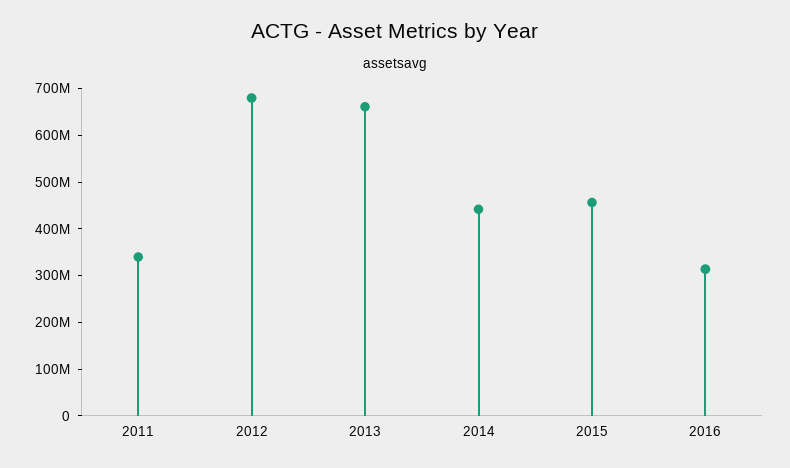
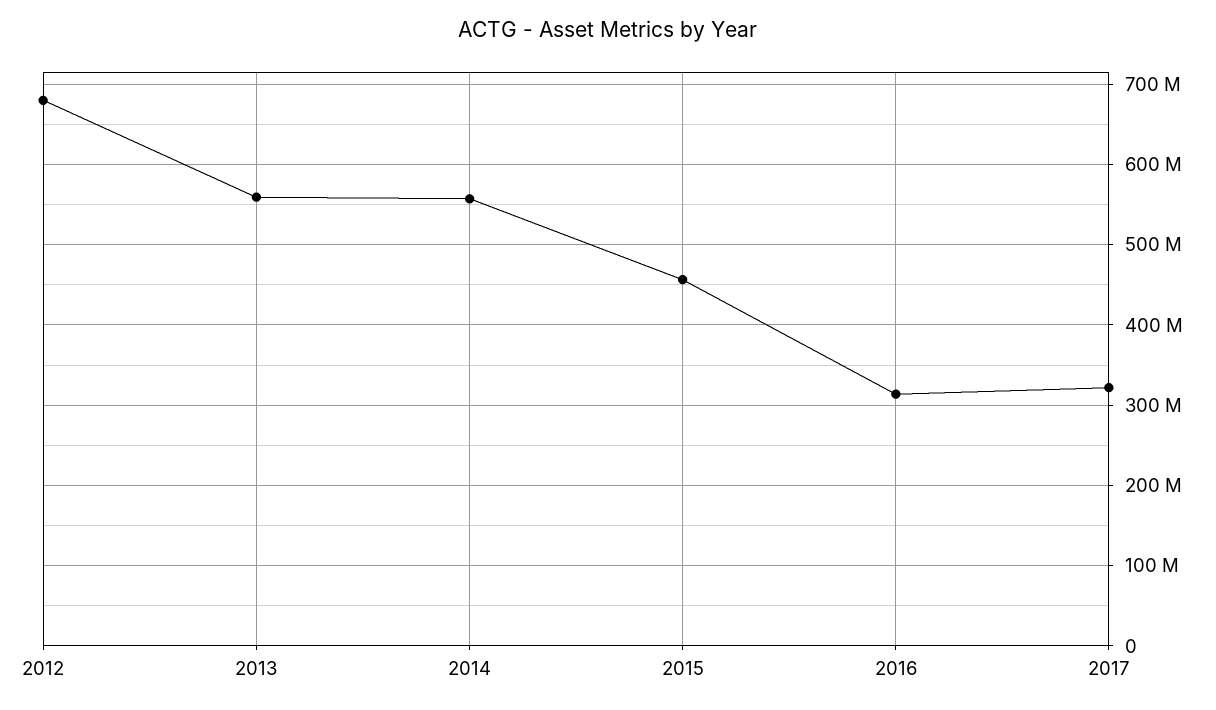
2011: 340000000 -> none
2013: 660000000 -> 560000000
2014: 440000000 -> 560000000
2017: none -> 320000000

